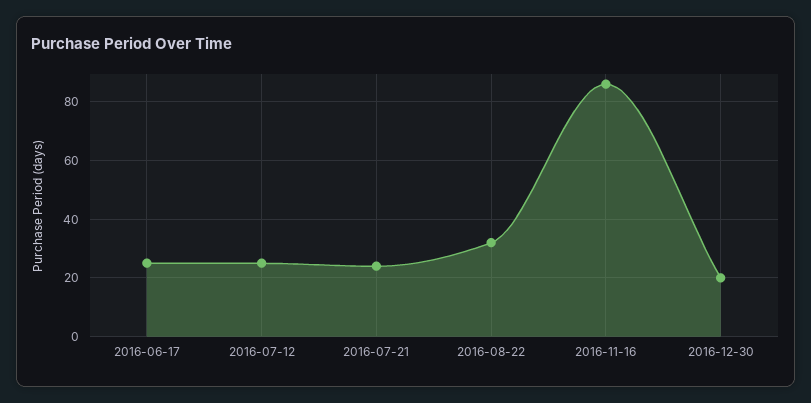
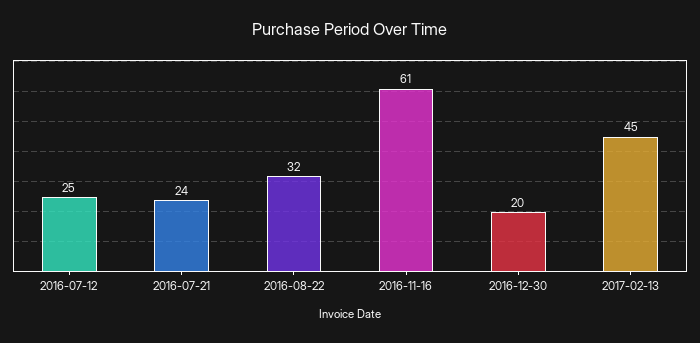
2016-06-17: 25 -> none
2016-11-16: 85 -> 61
2017-02-13: none -> 45

